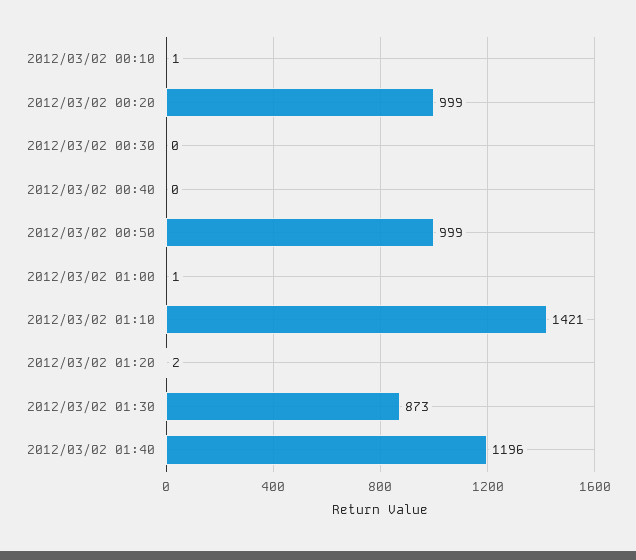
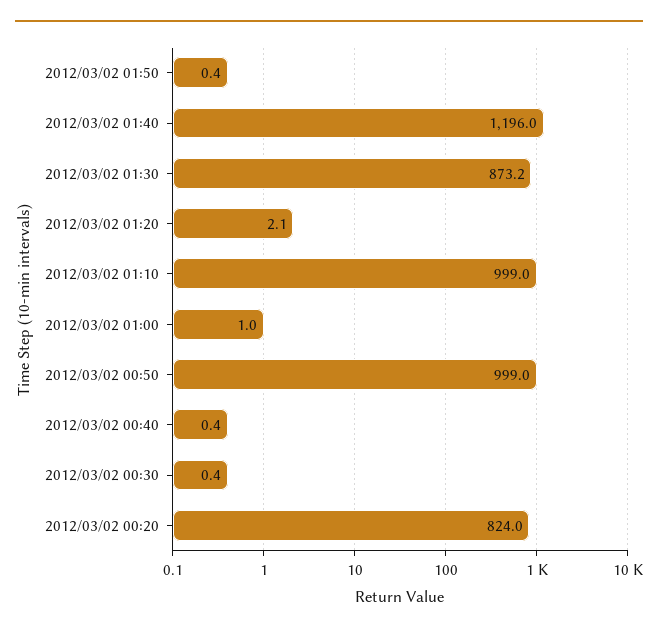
2012/03/02 00:10: 1 -> none
2012/03/02 00:20: 999 -> 824
2012/03/02 01:10: 1421 -> 999
2012/03/02 01:50: none -> 0.4

